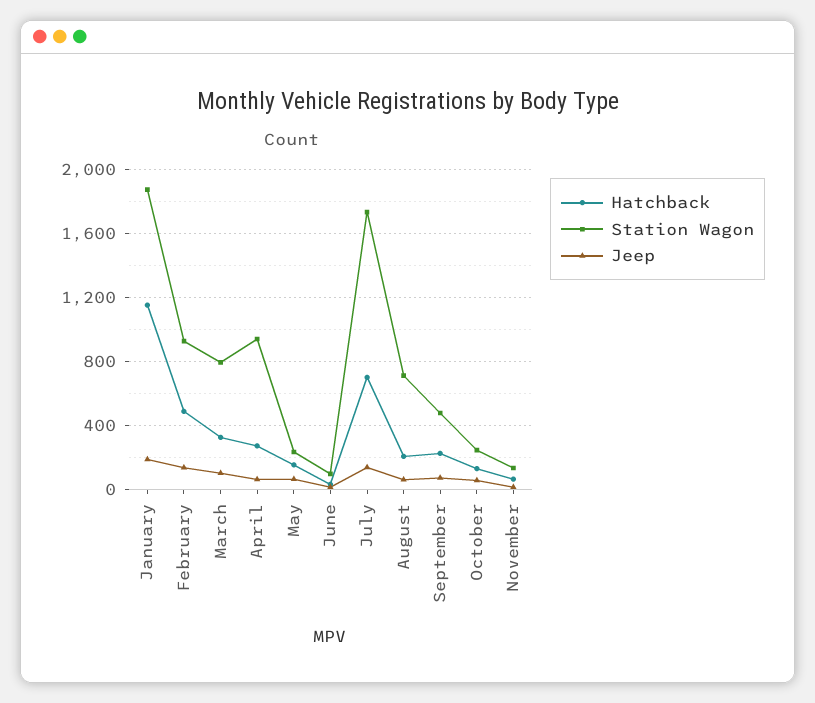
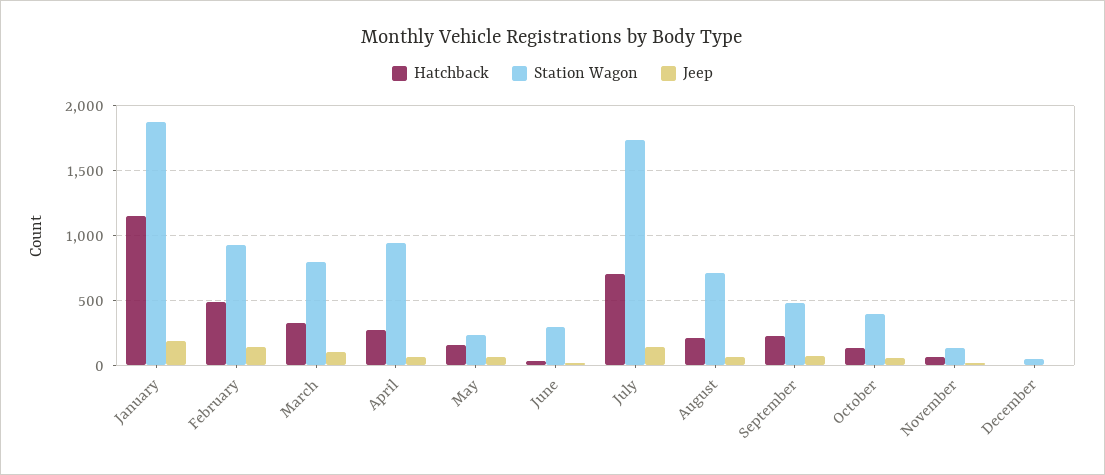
Station Wagon, June: 100 -> 300
Station Wagon, October: 250 -> 400
Hatchback, December: none -> 0
Station Wagon, December: none -> 50
Jeep, December: none -> 0

